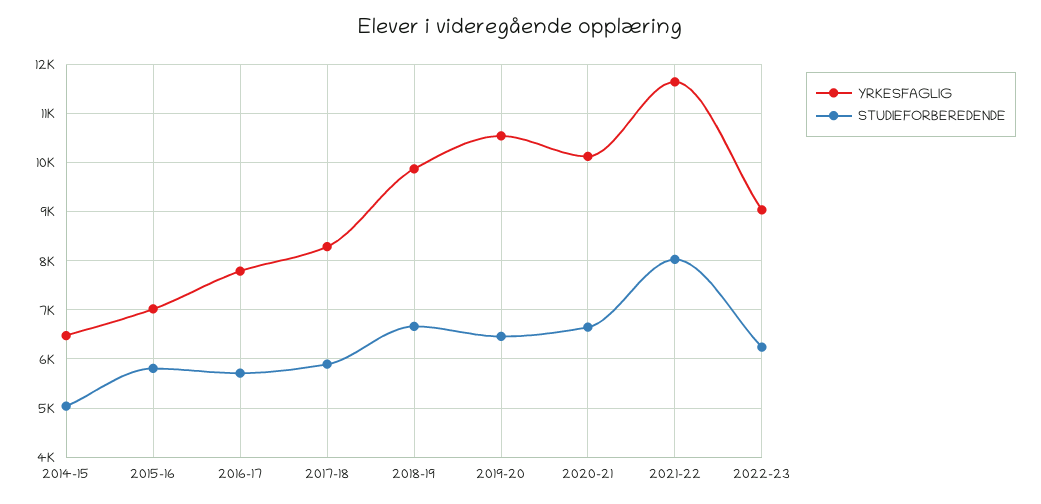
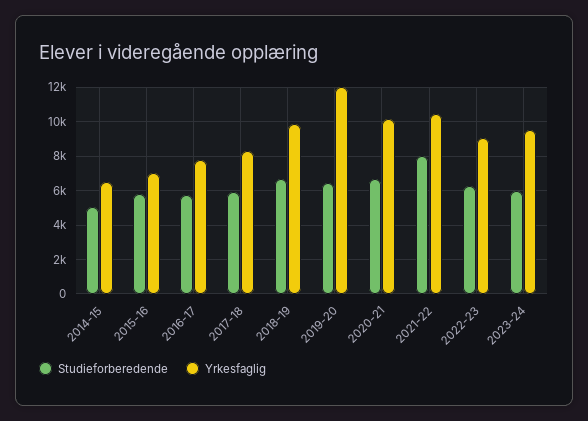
YRKESFAGLIG, 2019-20: 10600 -> 12000
YRKESFAGLIG, 2021-22: 11600 -> 10500
STUDIEFORBEREDENDE, 2023-24: none -> 6000
YRKESFAGLIG, 2023-24: none -> 9500

